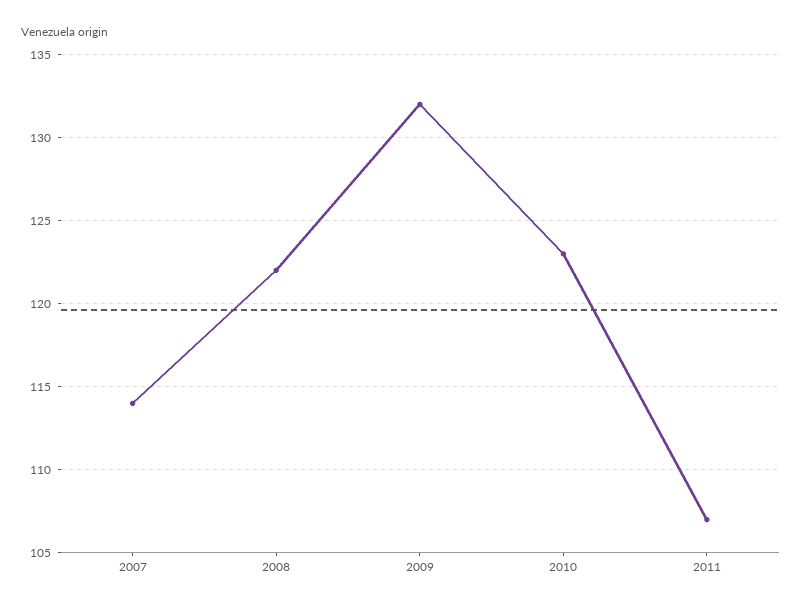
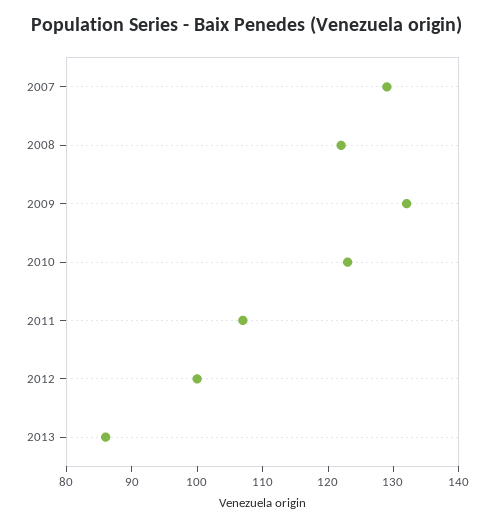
2007: 114 -> 130
2012: none -> 100
2013: none -> 85

